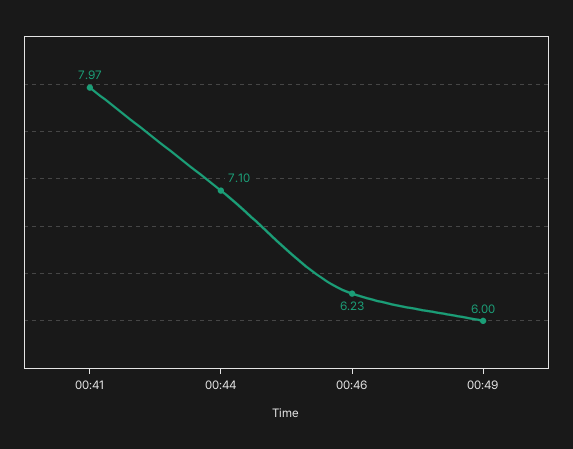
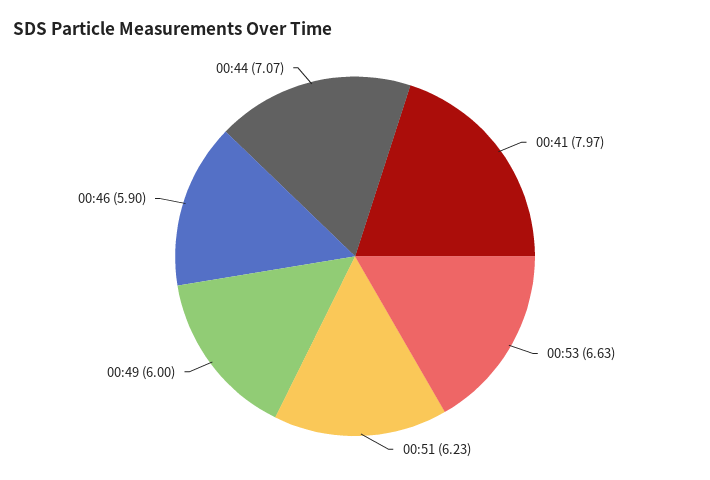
00:44: 7.1 -> 7.07
00:46: 6.23 -> 5.9
00:53: none -> 6.63
00:51: none -> 6.23

